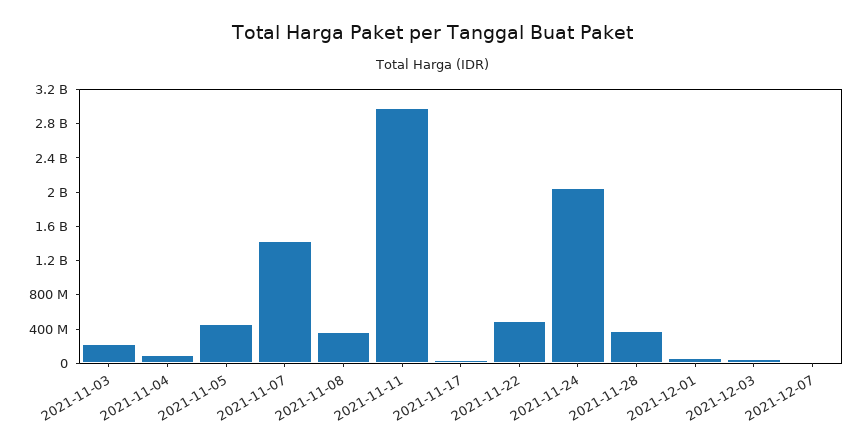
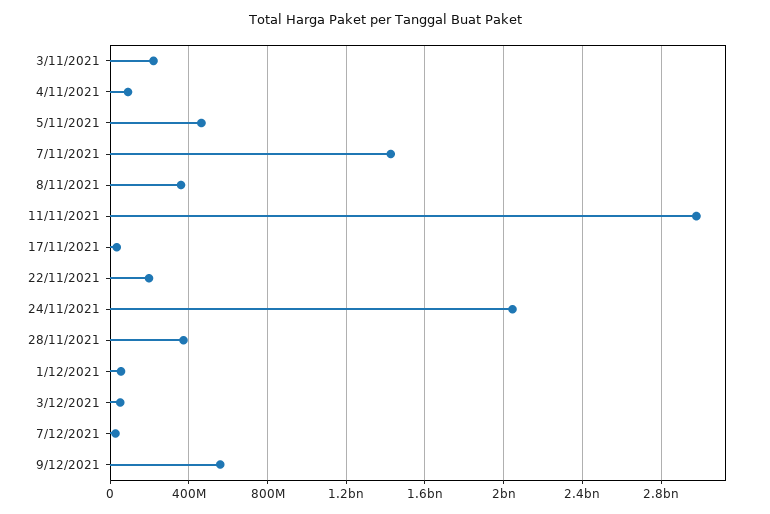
2021-11-22: 500000000 -> 200000000
9/12/2021: none -> 550000000

